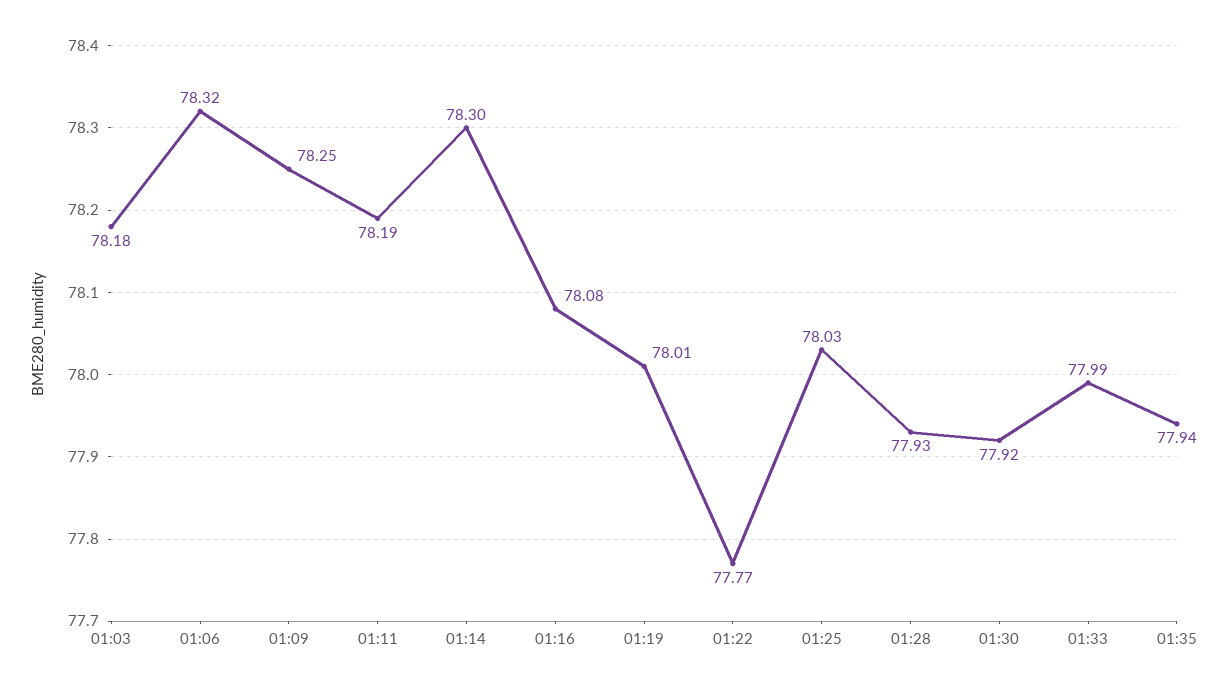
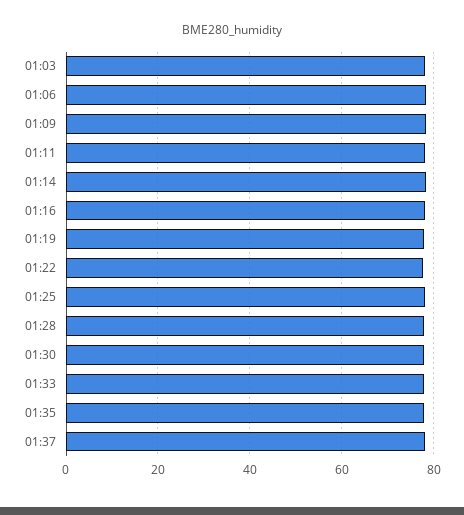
01:37: none -> 78

